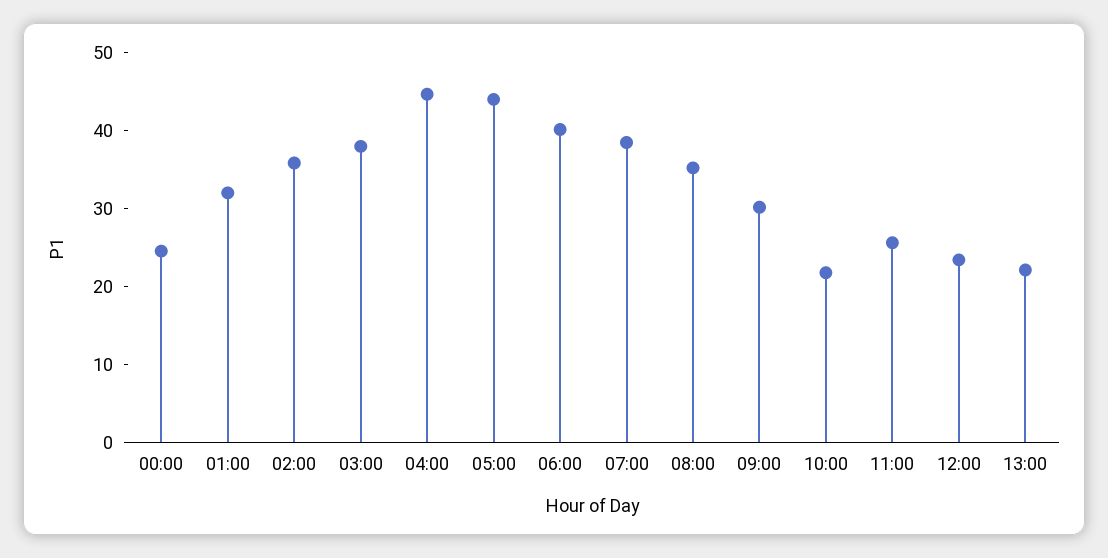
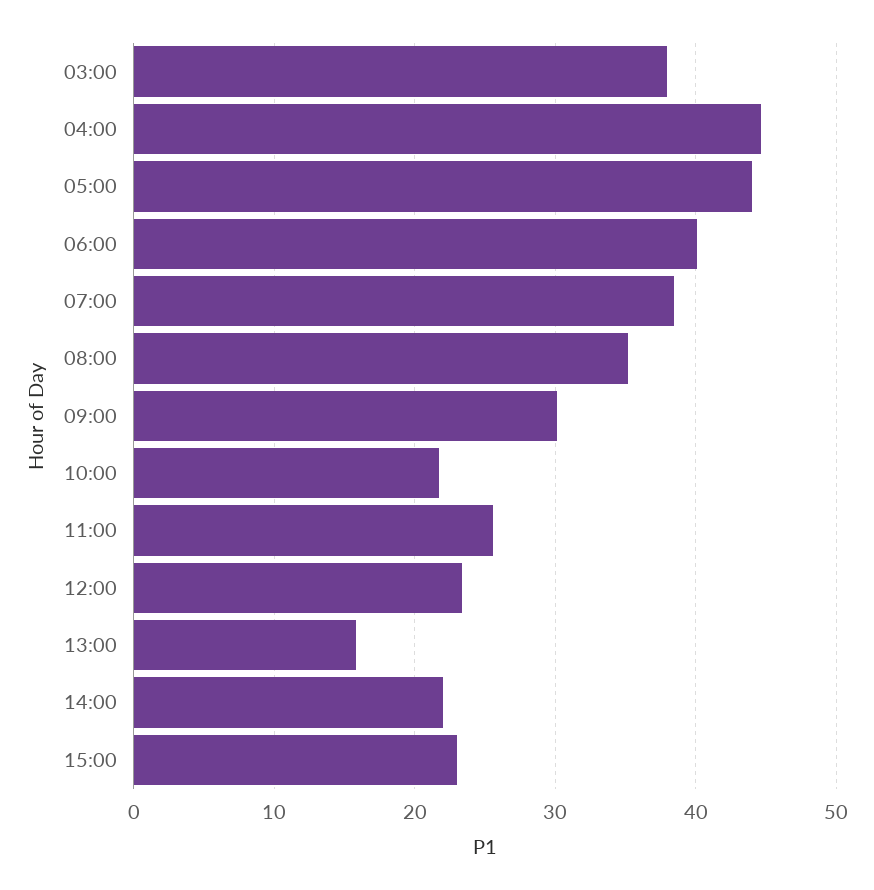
00:00: 24 -> none
01:00: 32 -> none
02:00: 36 -> none
13:00: 22 -> 16
14:00: none -> 22
15:00: none -> 23

